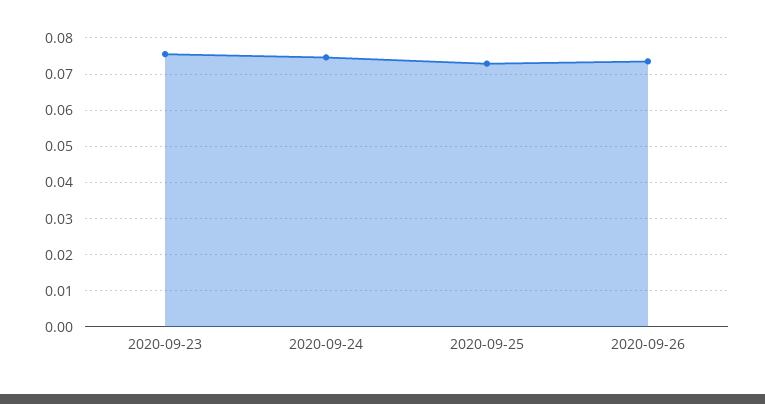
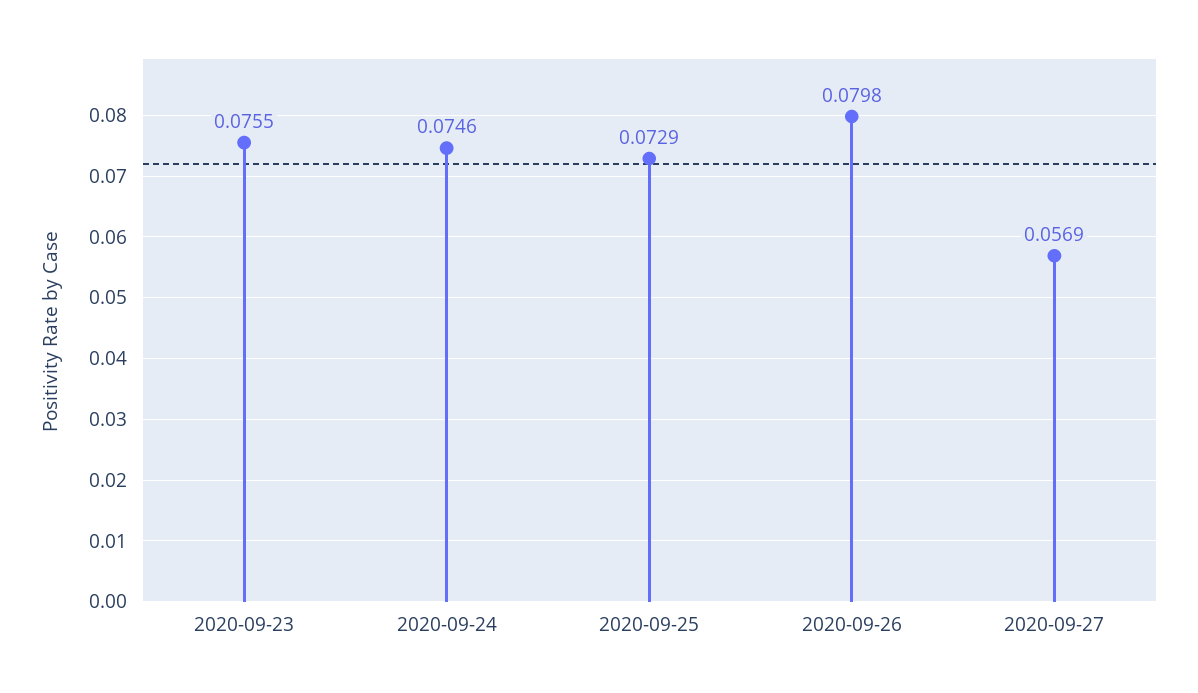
2020-09-26: 0.074 -> 0.0798
2020-09-27: none -> 0.0569

